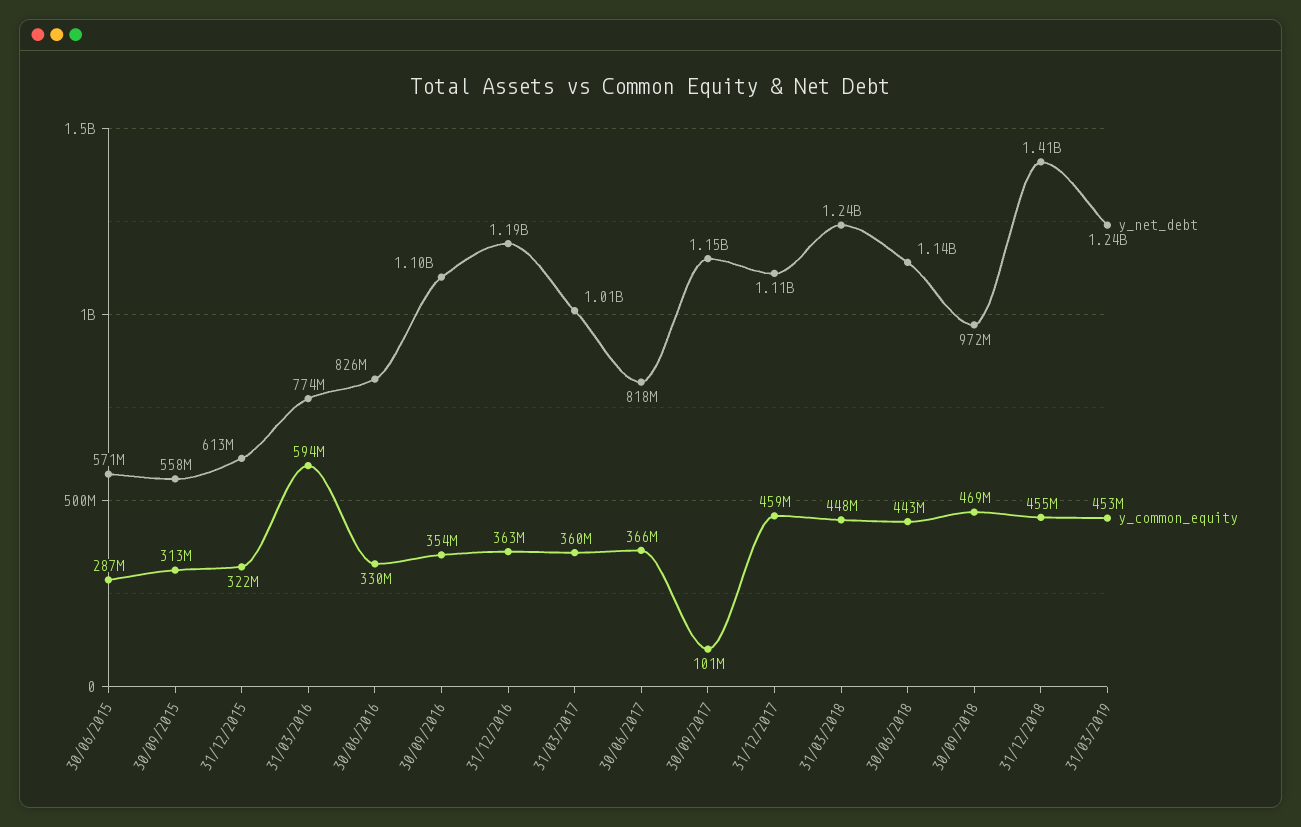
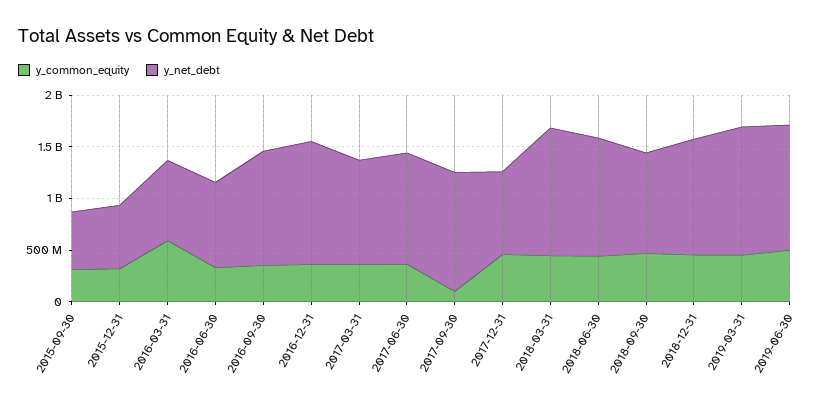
y_net_debt, 30/06/2015: 571000000 -> none
y_common_equity, 30/06/2015: 287000000 -> none
y_net_debt, 30/06/2017: 818000000 -> 1100000000
y_net_debt, 31/12/2017: 1110000000 -> 800000000
y_net_debt, 31/12/2018: 1410000000 -> 1100000000
y_common_equity, 2019-06-30: none -> 500000000
y_net_debt, 2019-06-30: none -> 1200000000

